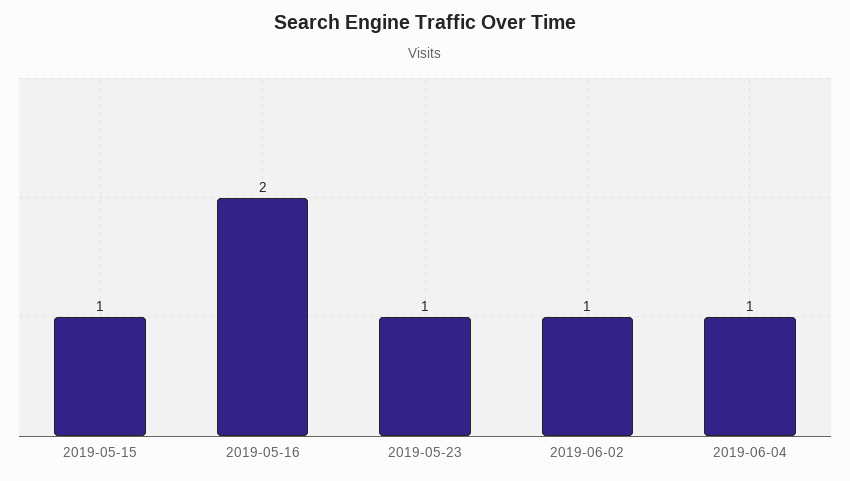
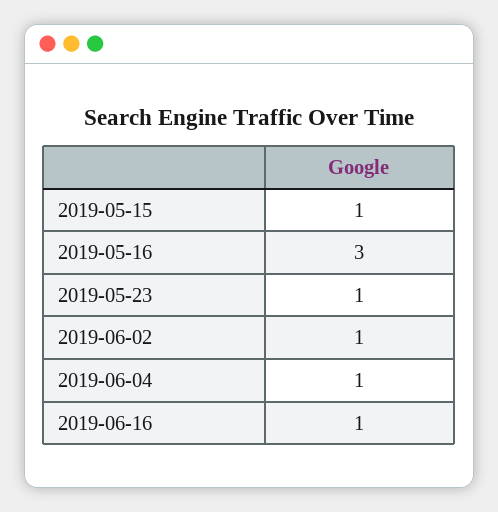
2019-05-16: 2 -> 3
2019-06-16: none -> 1

